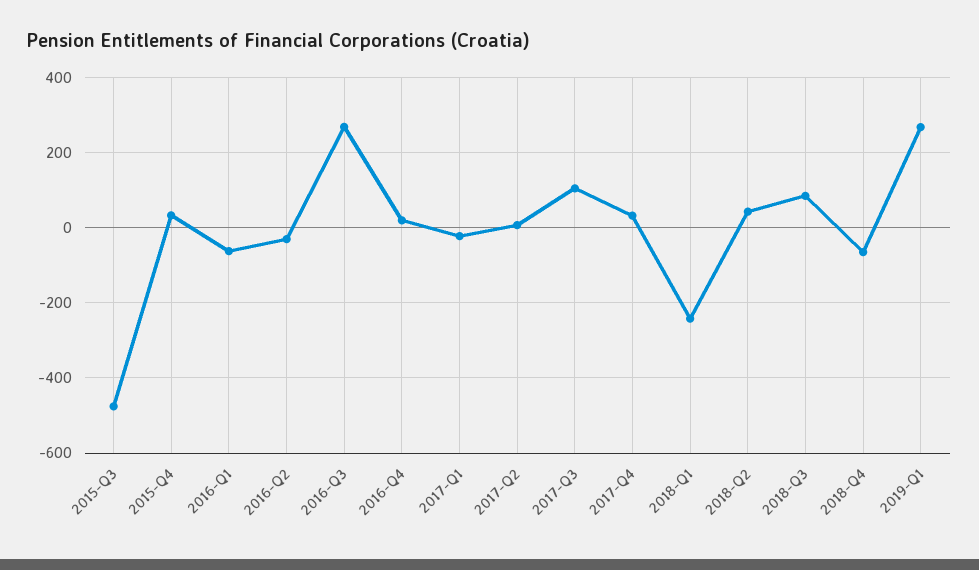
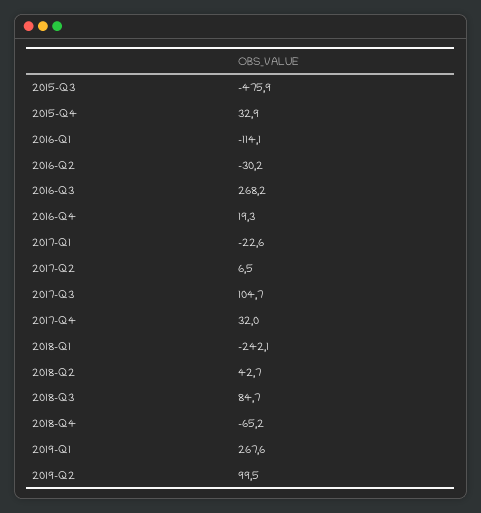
2016-Q1: -60 -> -114.1
2019-Q2: none -> 99.5

